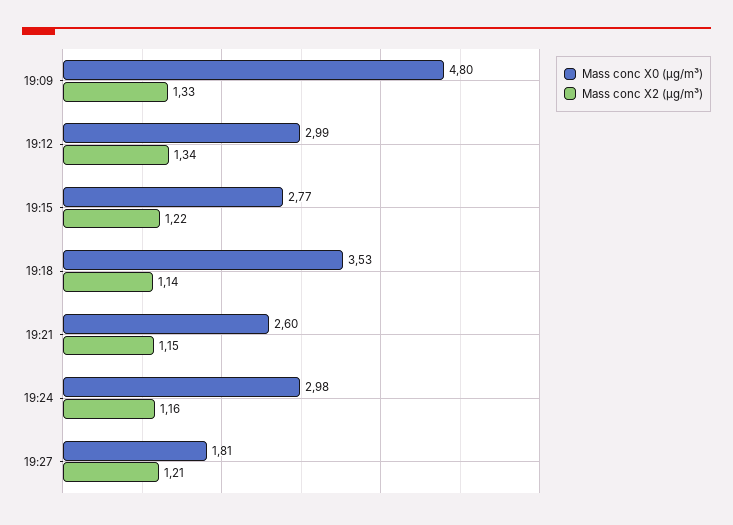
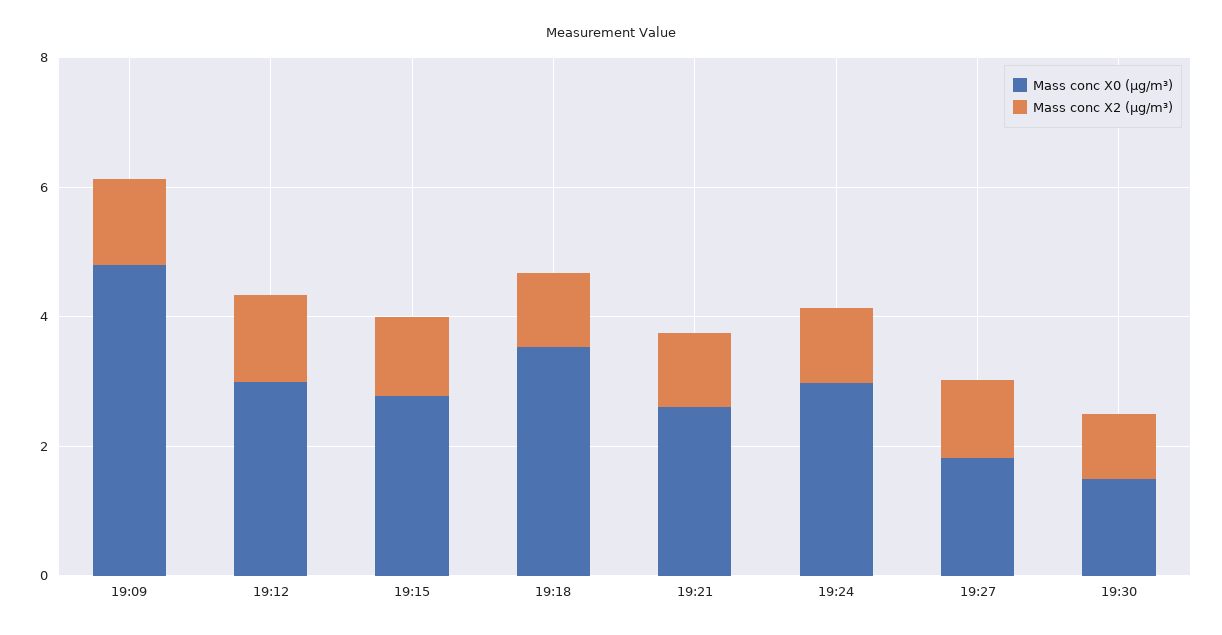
Mass conc X0 (μg/m³), 19:30: none -> 1.5
Mass conc X2 (μg/m³), 19:30: none -> 1

